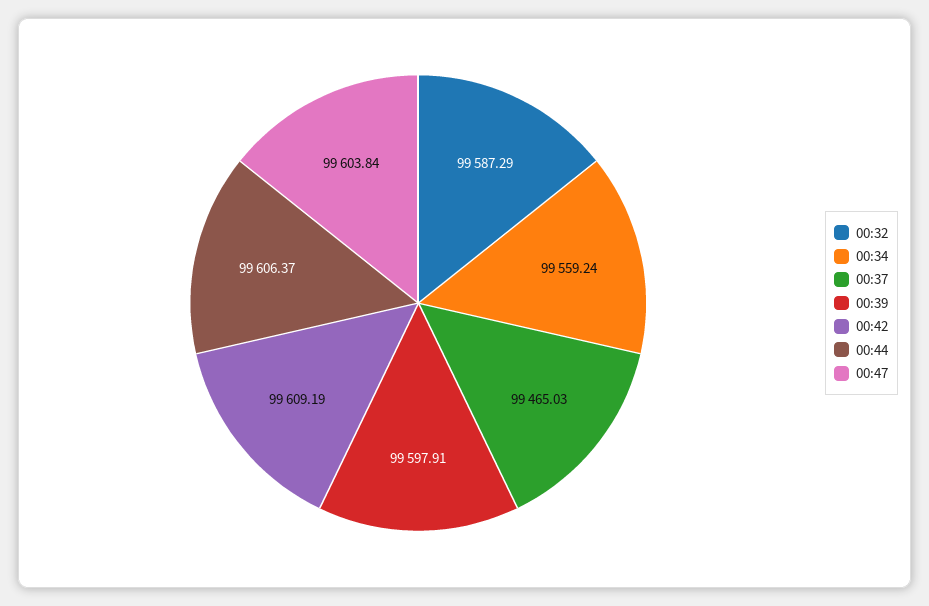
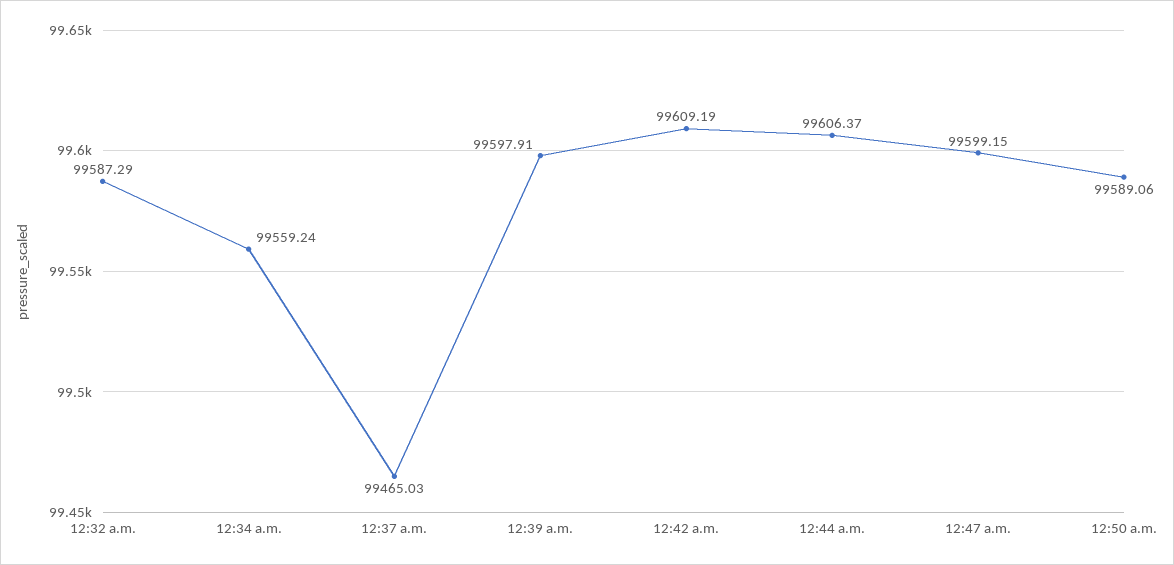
00:47: 99603.84 -> 99599.15
12:50 a.m.: none -> 99589.06

